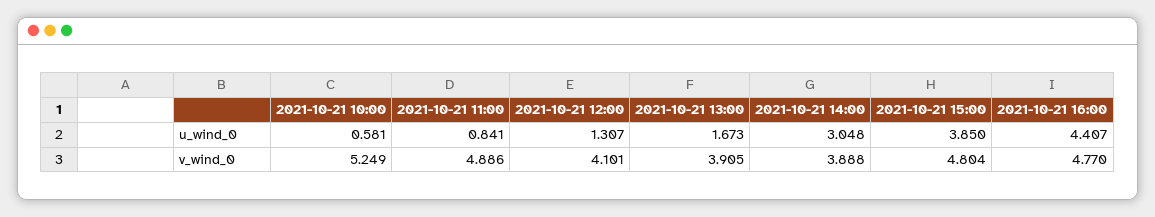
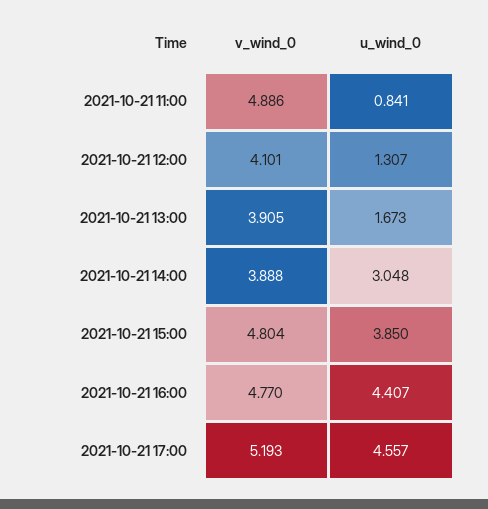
2021-10-21 10:00, u_wind_0: 0.581 -> none
2021-10-21 10:00, v_wind_0: 5.249 -> none
2021-10-21 17:00, v_wind_0: none -> 5.193
2021-10-21 17:00, u_wind_0: none -> 4.557

